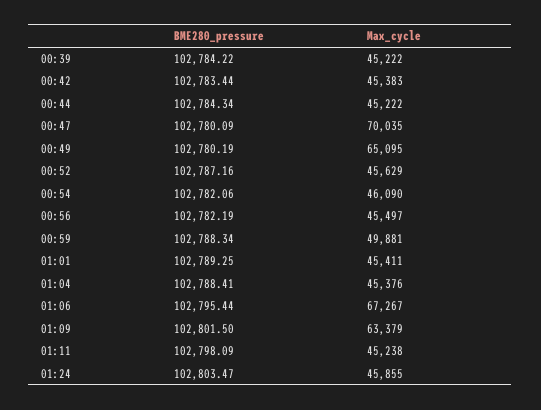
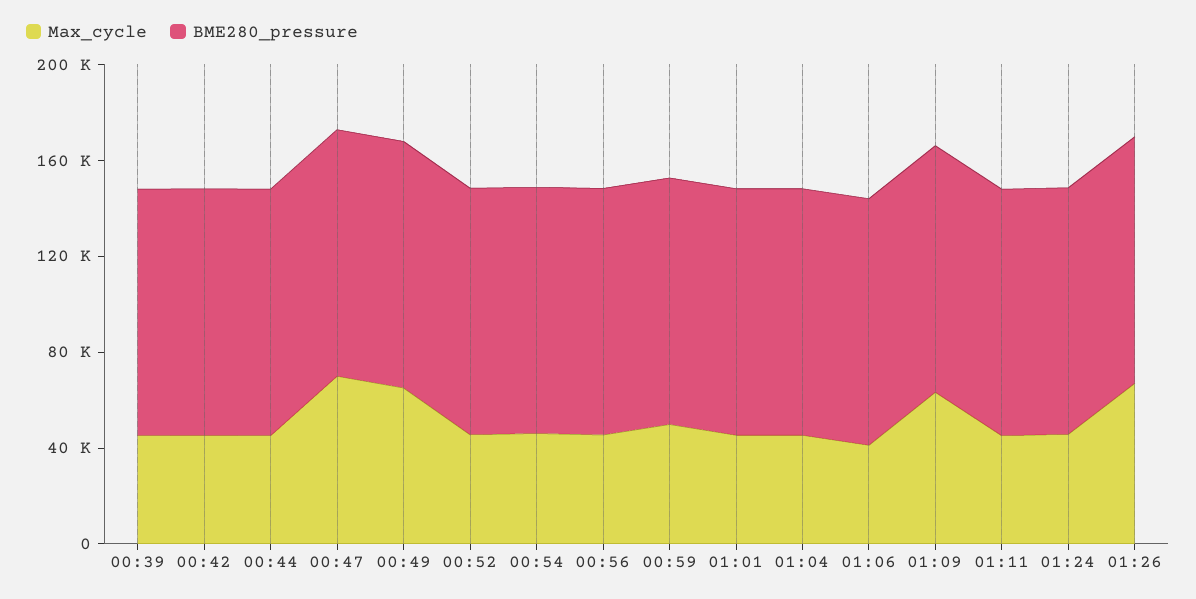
Max_cycle, 01:06: 67267 -> 40000
Max_cycle, 01:26: none -> 70000
BME280_pressure, 01:26: none -> 100000

